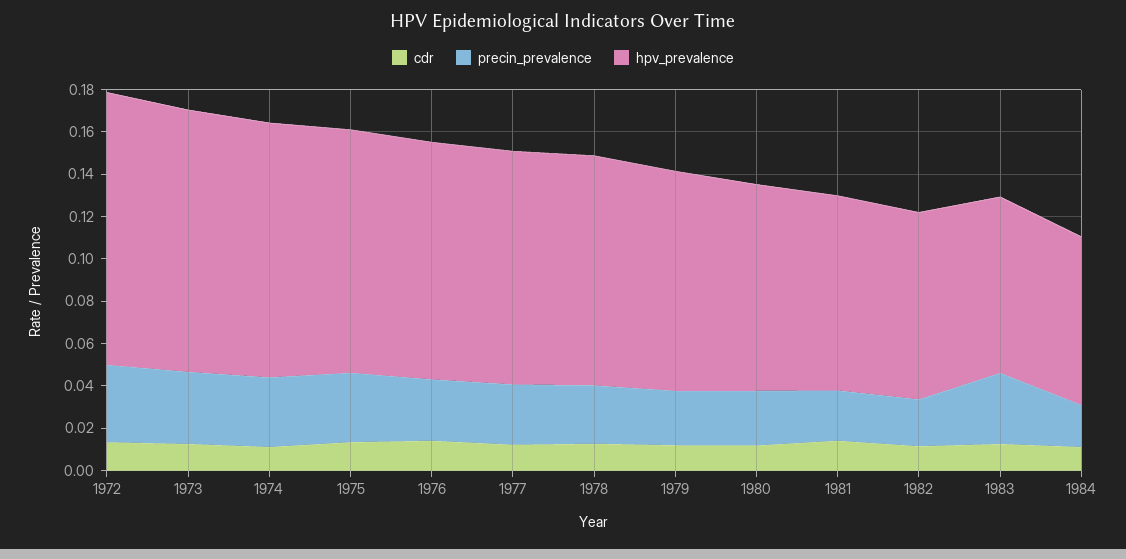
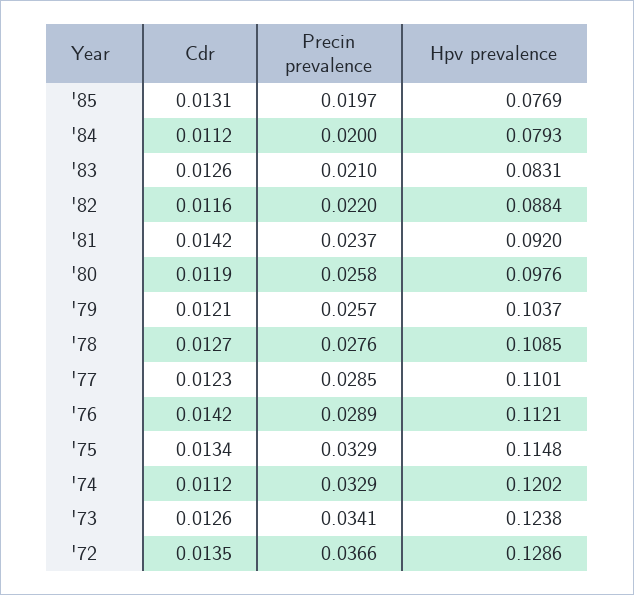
precin_prevalence, 1983: 0.035 -> 0.021
cdr, '85: none -> 0.0131
precin_prevalence, '85: none -> 0.0197
hpv_prevalence, '85: none -> 0.0769

